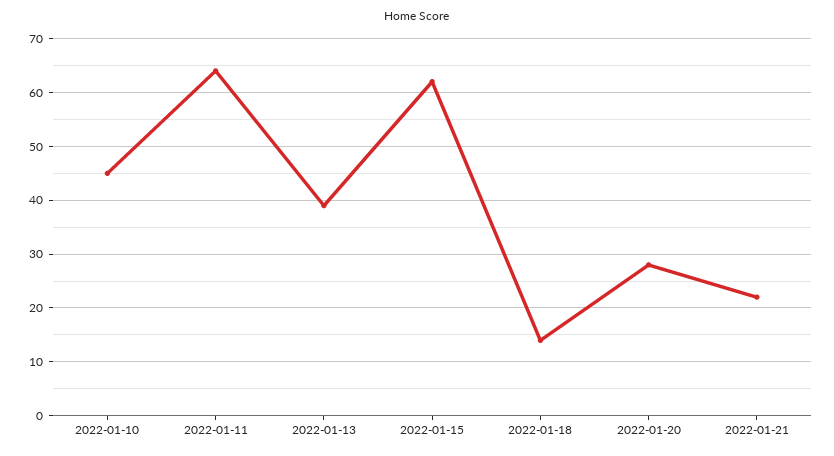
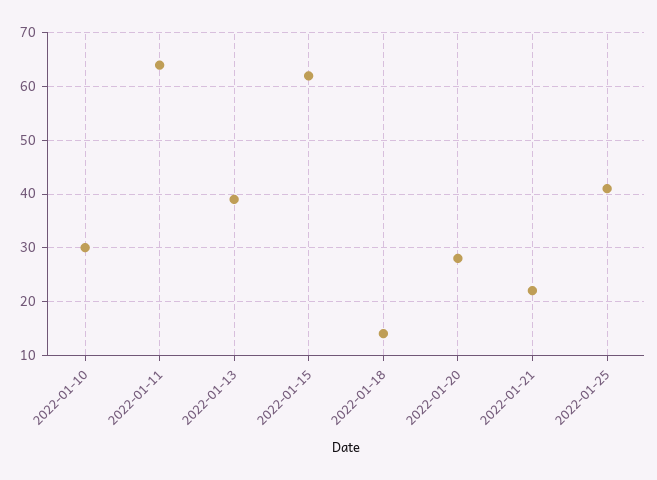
2022-01-10: 45 -> 30
2022-01-25: none -> 40

